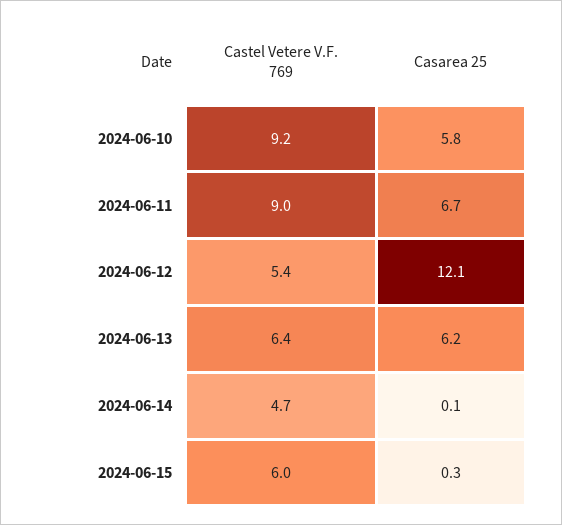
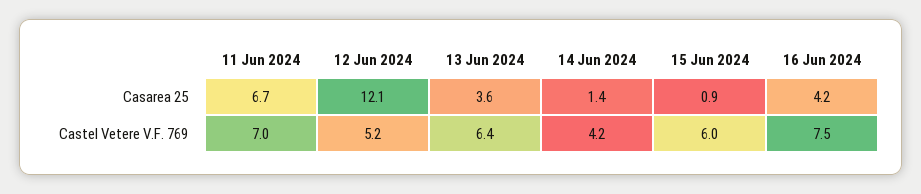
Castel Vetere V.F. 769, 2024-06-10: 9.2 -> none
Casarea 25, 2024-06-10: 5.8 -> none
Castel Vetere V.F. 769, 2024-06-11: 9 -> 7
Castel Vetere V.F. 769, 2024-06-12: 5.4 -> 5.2
Casarea 25, 2024-06-13: 6.2 -> 3.6
Castel Vetere V.F. 769, 2024-06-14: 4.7 -> 4.2
Casarea 25, 2024-06-14: 0.1 -> 1.4
Casarea 25, 2024-06-15: 0.3 -> 0.9
Casarea 25, 16 Jun 2024: none -> 4.2
Castel Vetere V.F. 769, 16 Jun 2024: none -> 7.5

